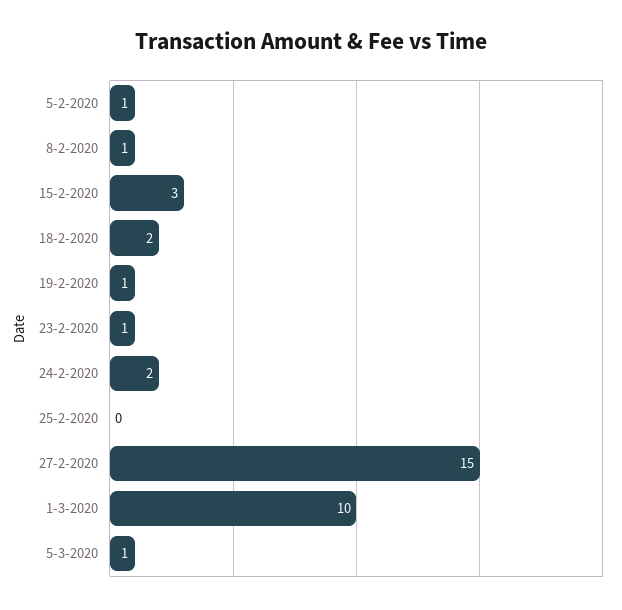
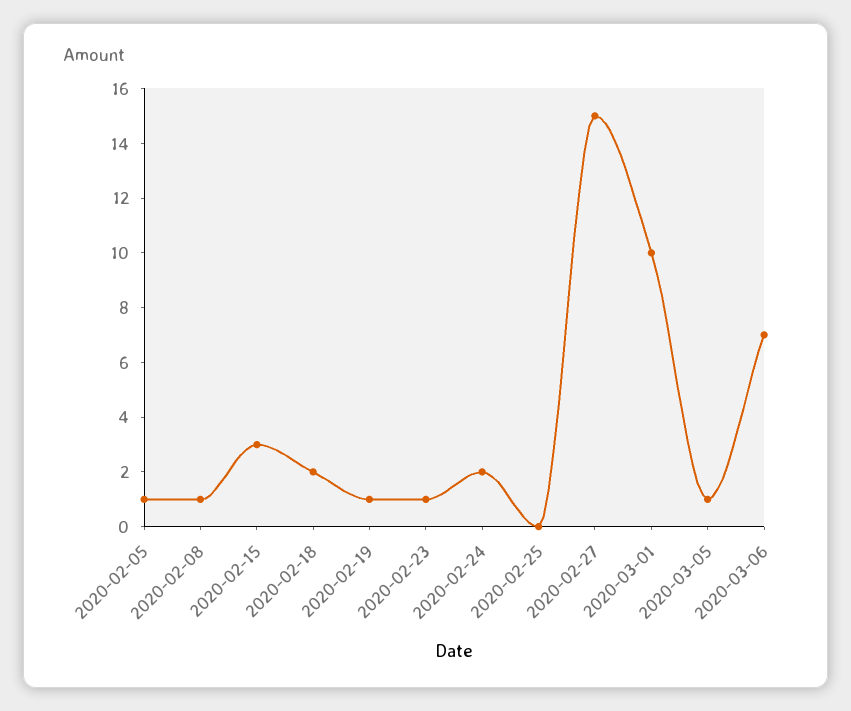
2020-03-06: none -> 7

